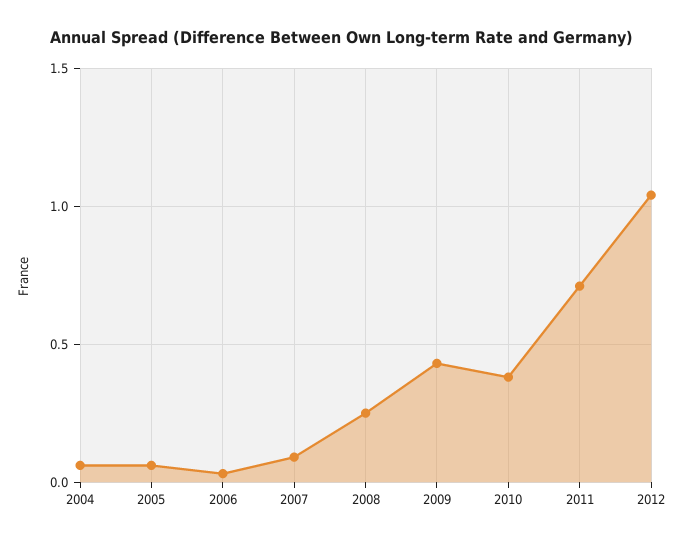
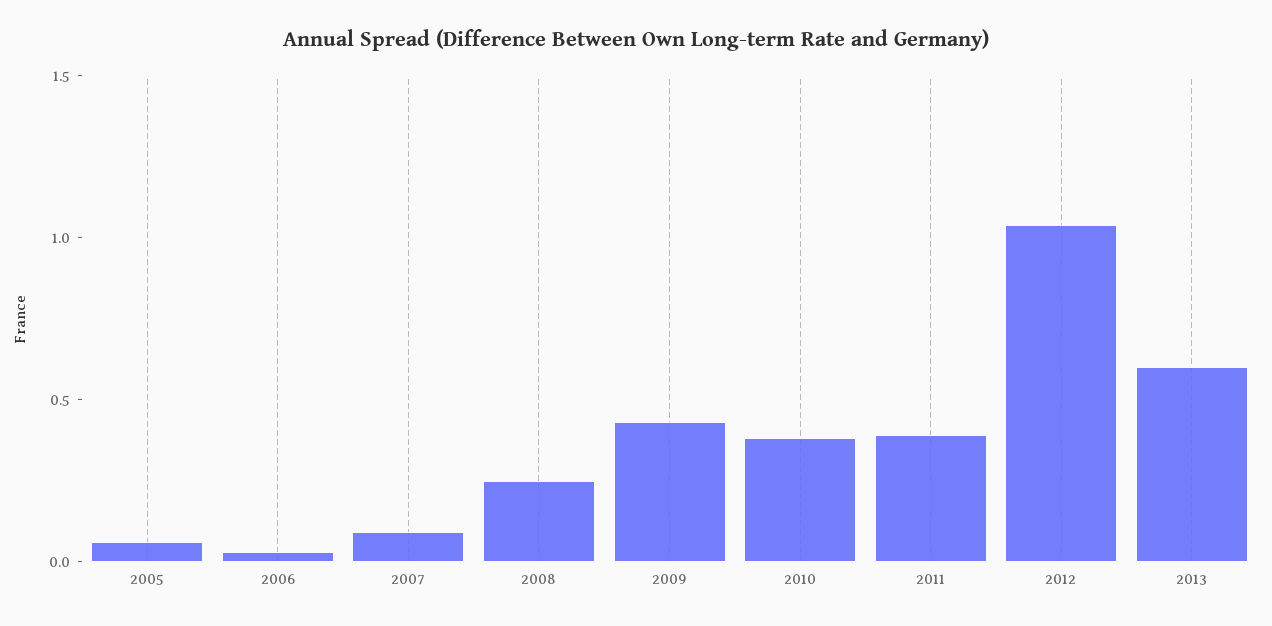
2004: 0.05 -> none
2011: 0.7 -> 0.4
2013: none -> 0.6

